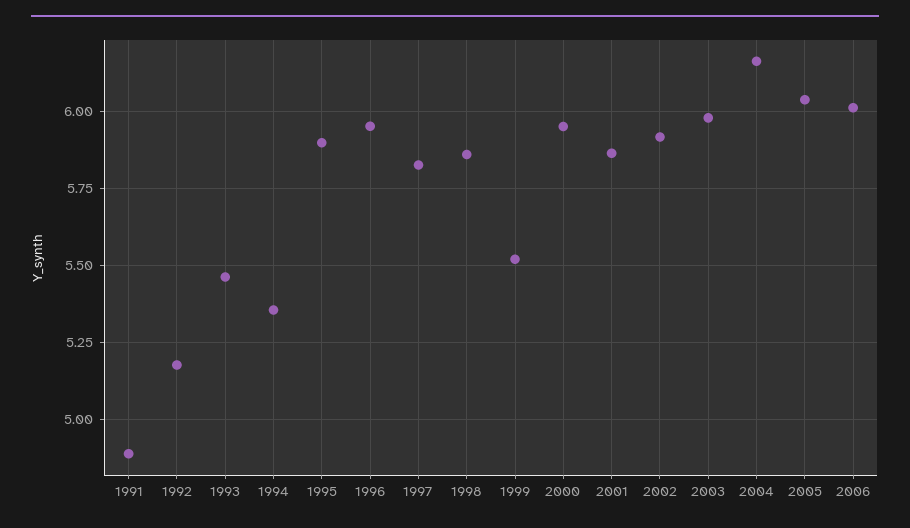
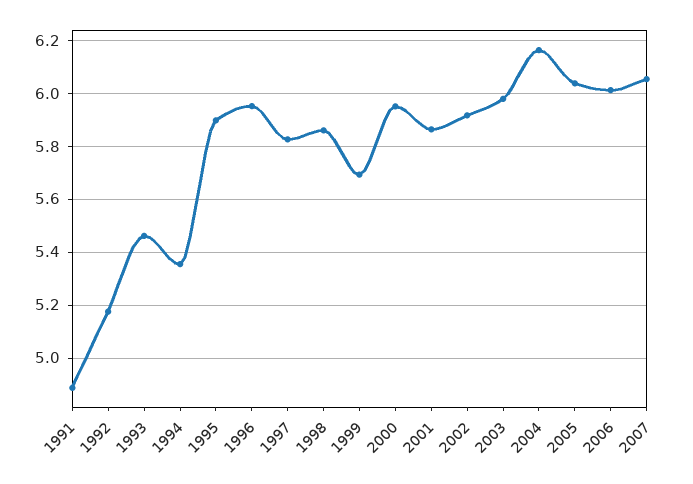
1999: 5.525 -> 5.7
2007: none -> 6.05

